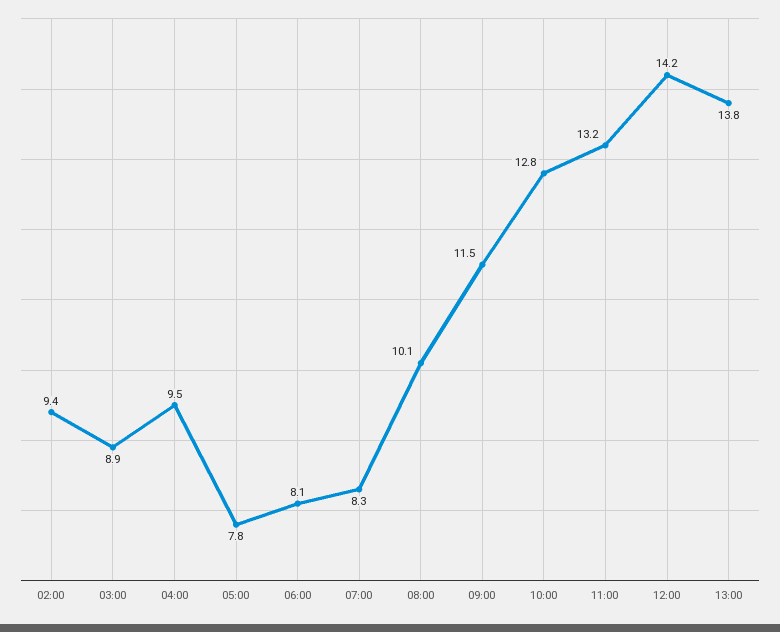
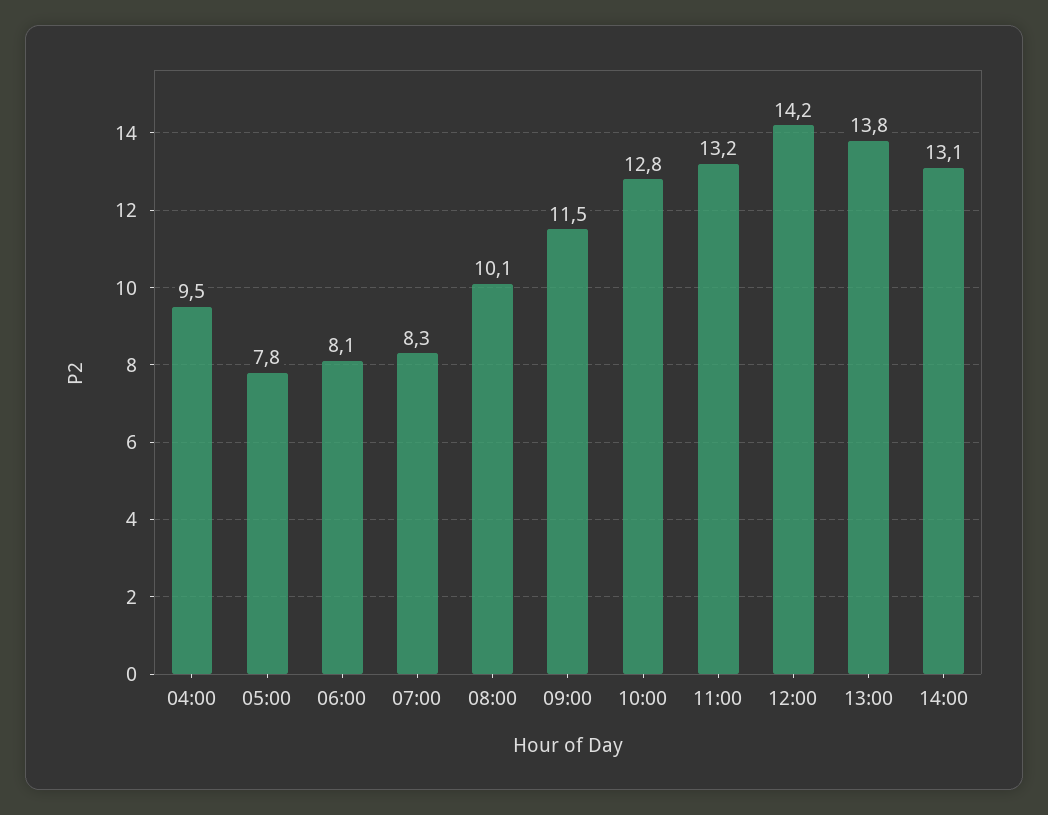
02:00: 9.4 -> none
03:00: 8.9 -> none
14:00: none -> 13.1

